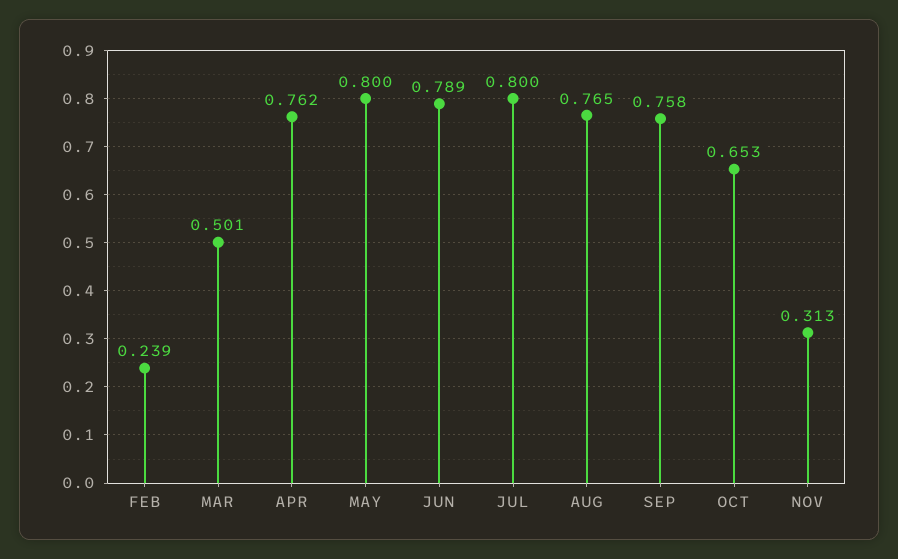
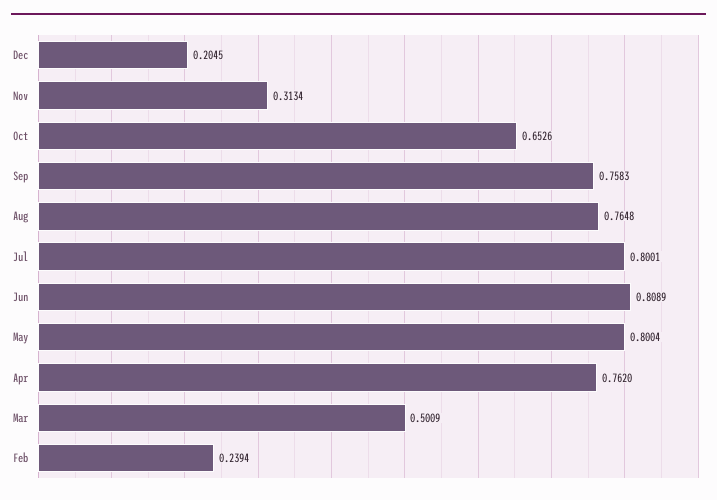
JUN: 0.789 -> 0.8089
Dec: none -> 0.2045

